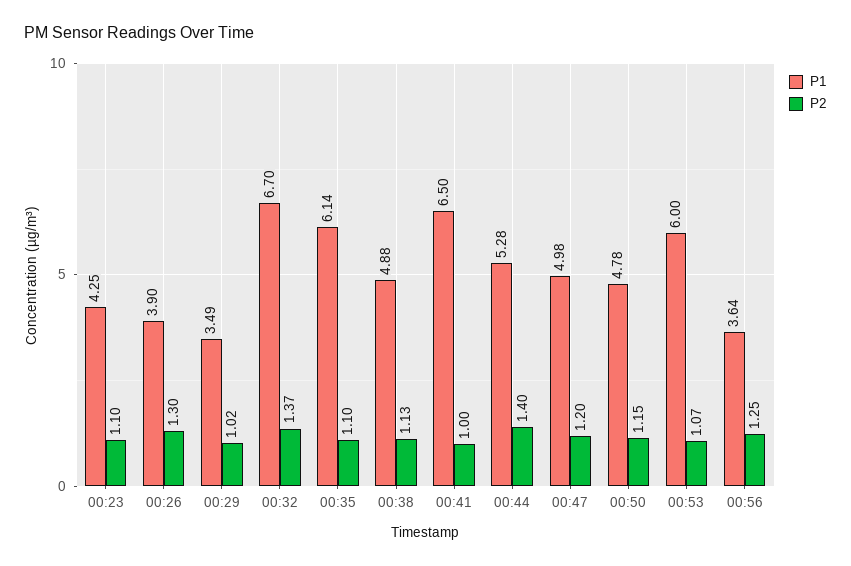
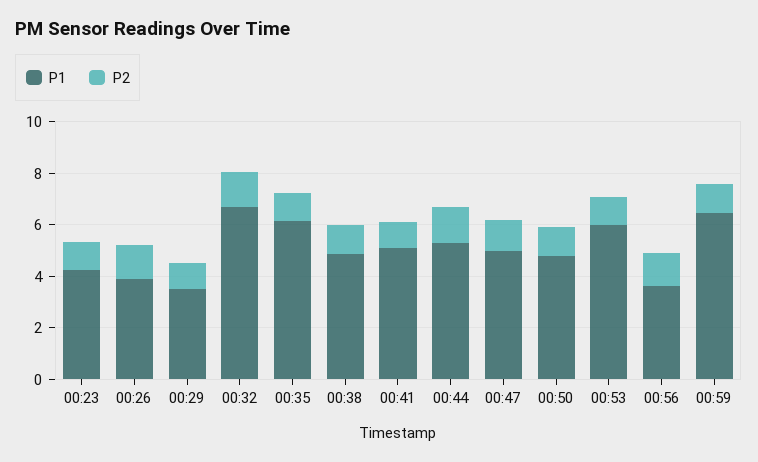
P1, 00:41: 6.5 -> 5
P1, 00:59: none -> 6.5
P2, 00:59: none -> 1

